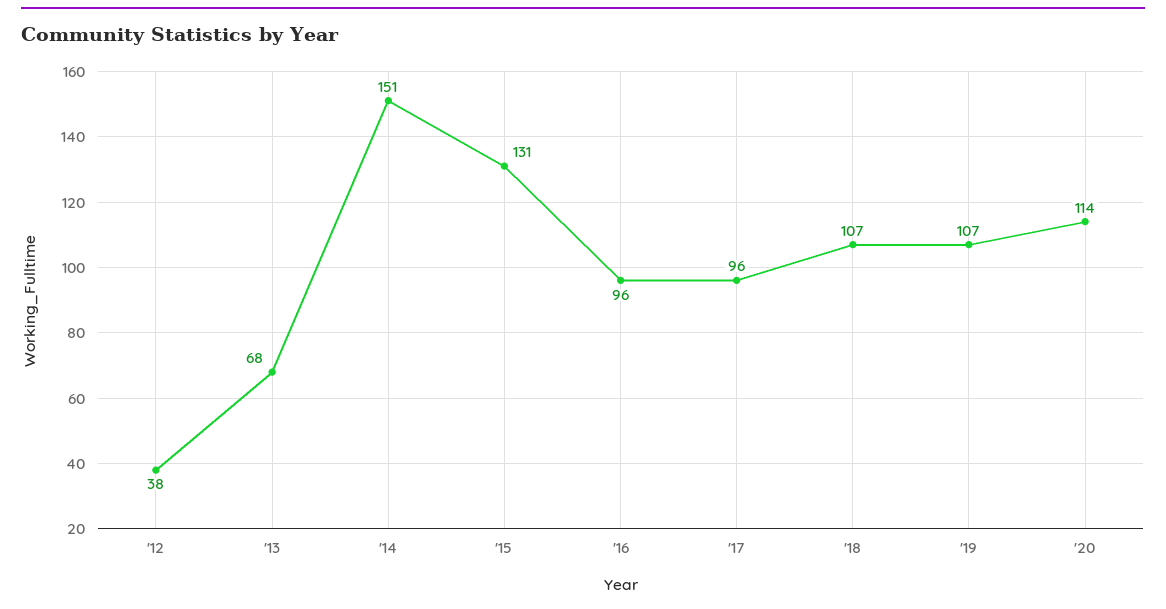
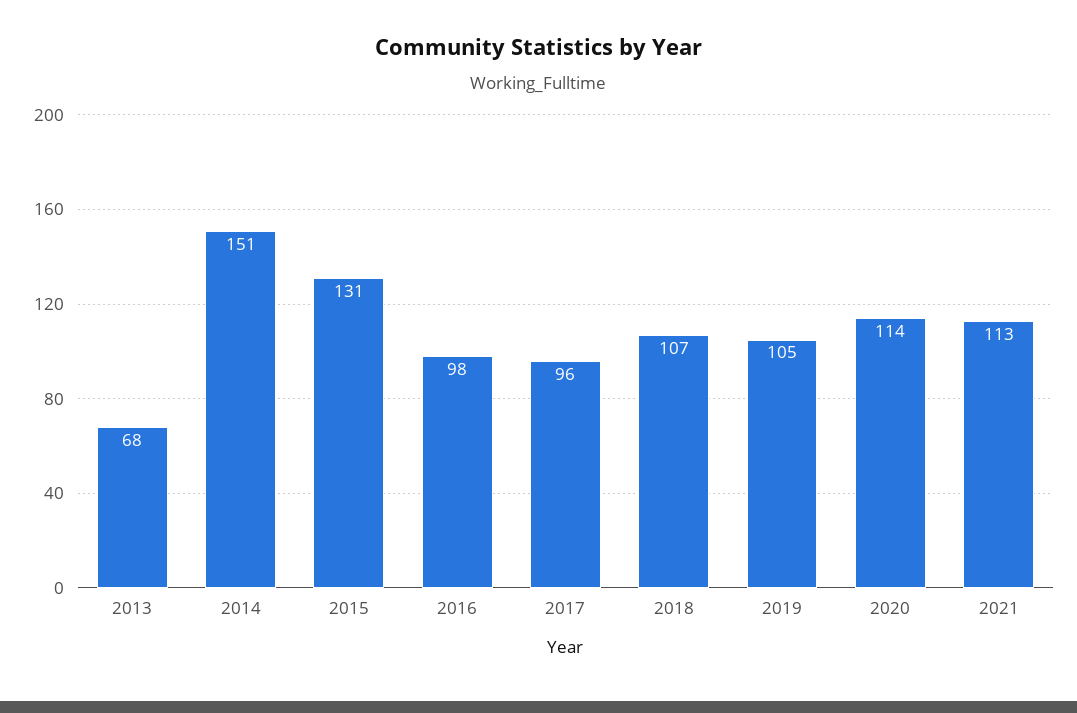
'12: 38 -> none
'16: 96 -> 98
'19: 107 -> 105
2021: none -> 113

